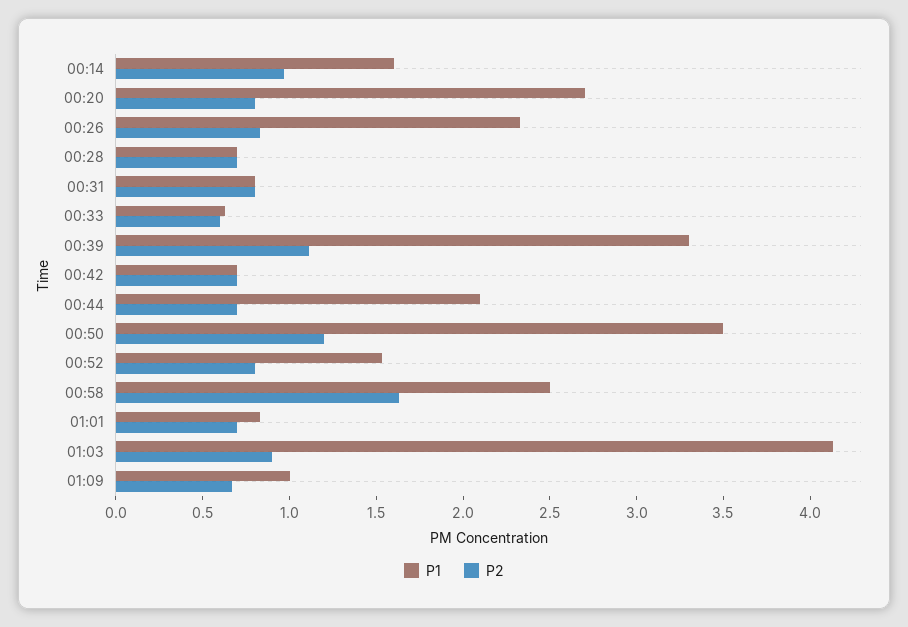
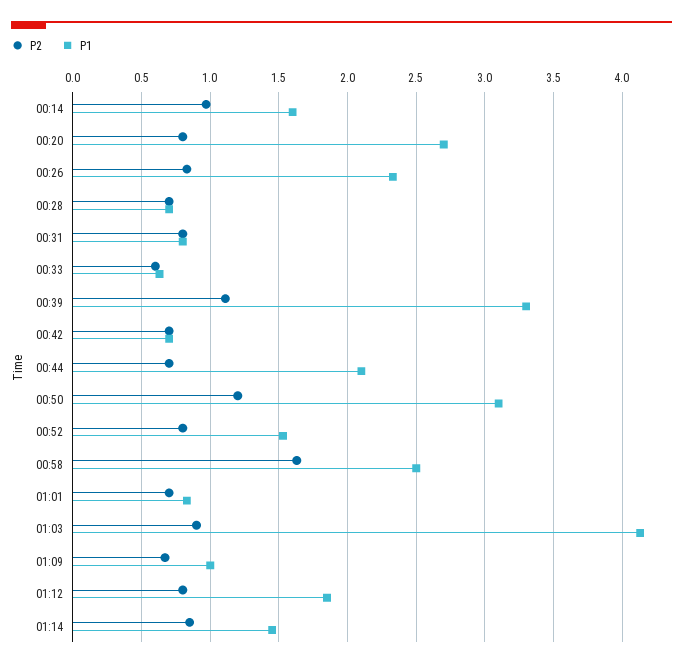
P1, 00:50: 3.5 -> 3.1
P2, 01:12: none -> 0.8
P1, 01:12: none -> 1.85
P2, 01:14: none -> 0.85
P1, 01:14: none -> 1.45

